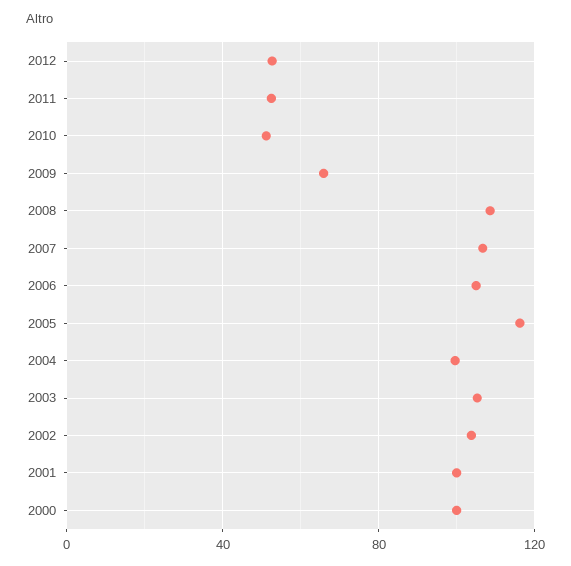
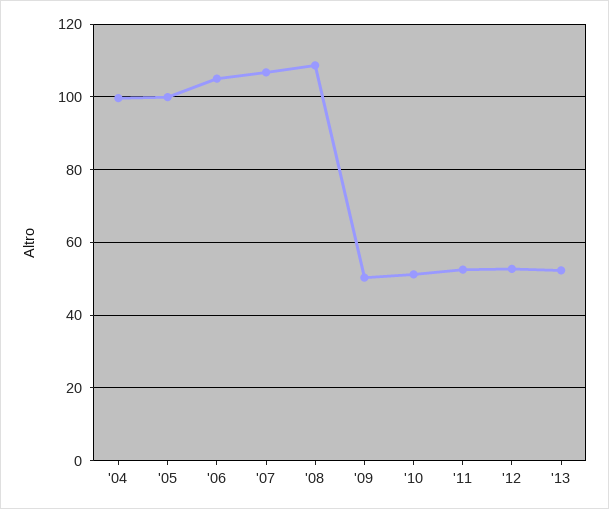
2009: 65 -> 50
2005: 115 -> 100
2003: 105 -> none
2002: 105 -> none
2001: 100 -> none
2000: 100 -> none
'13: none -> 52

